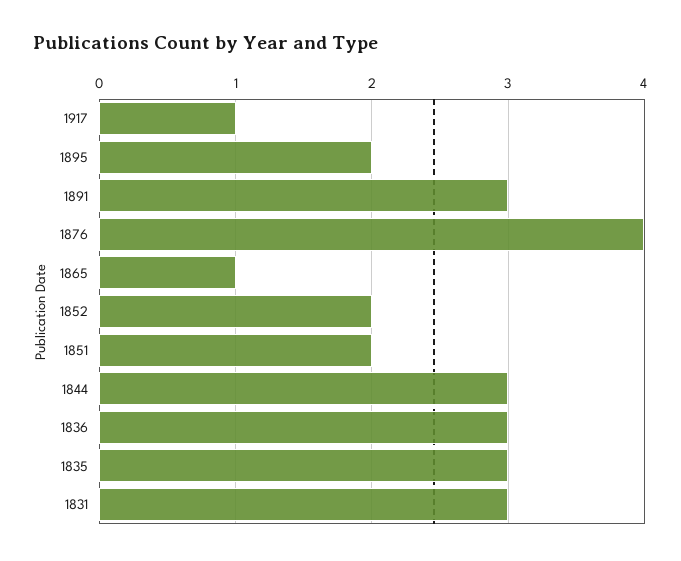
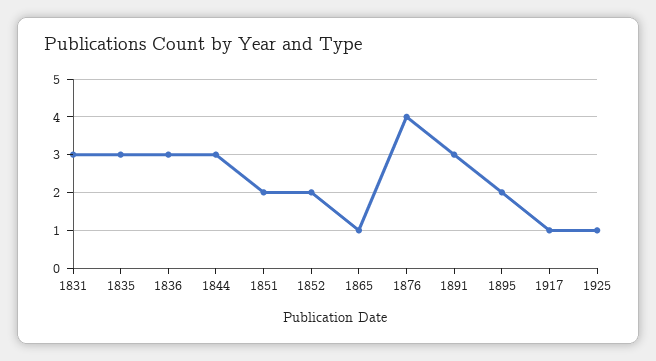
1925: none -> 1

